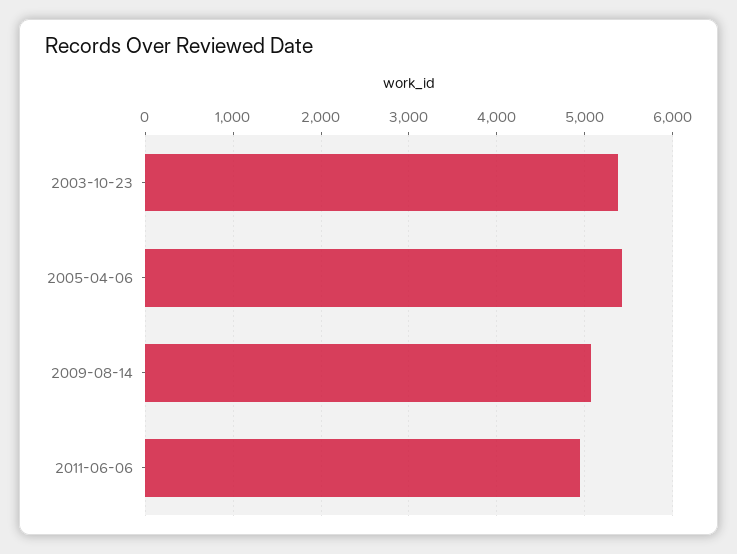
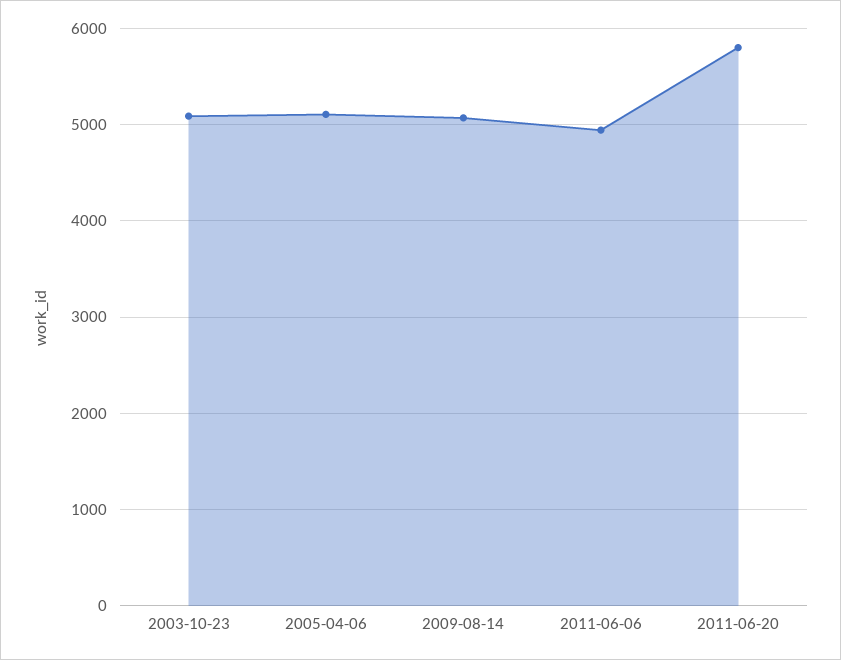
2003-10-23: 5400 -> 5100
2005-04-06: 5400 -> 5100
2011-06-20: none -> 5800

